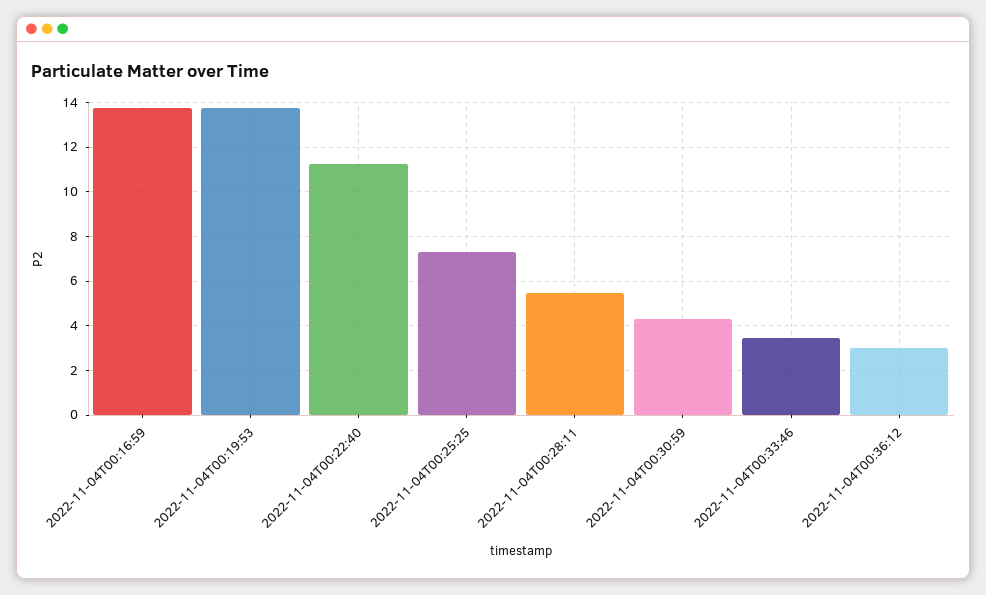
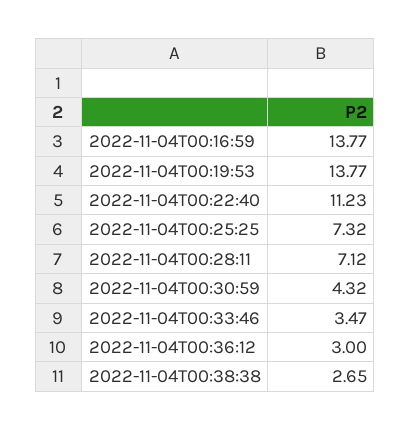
2022-11-04T00:28:11: 5.5 -> 7.12
2022-11-04T00:38:38: none -> 2.65

